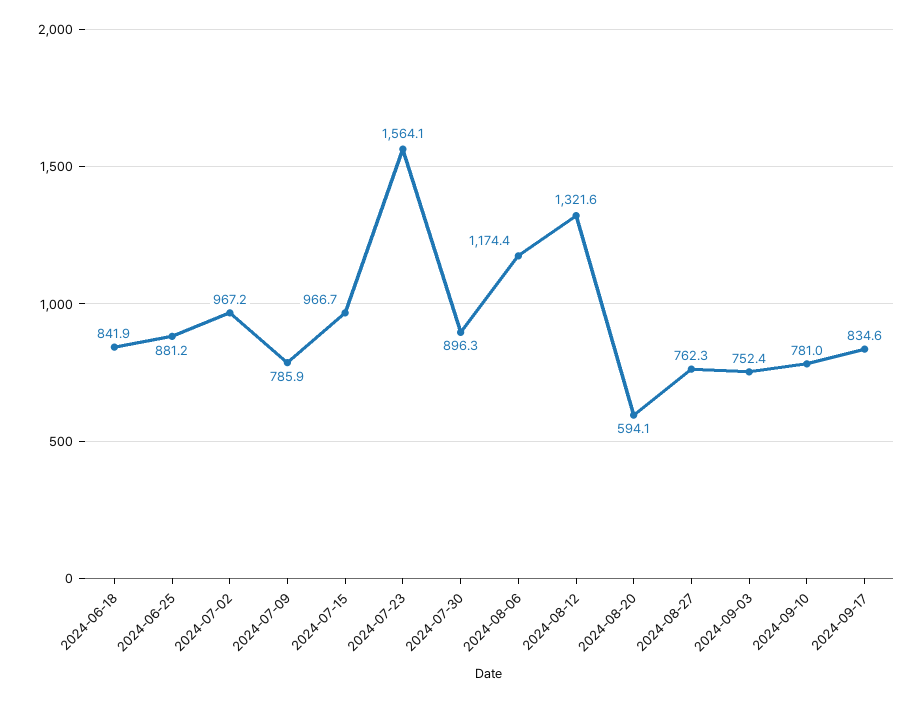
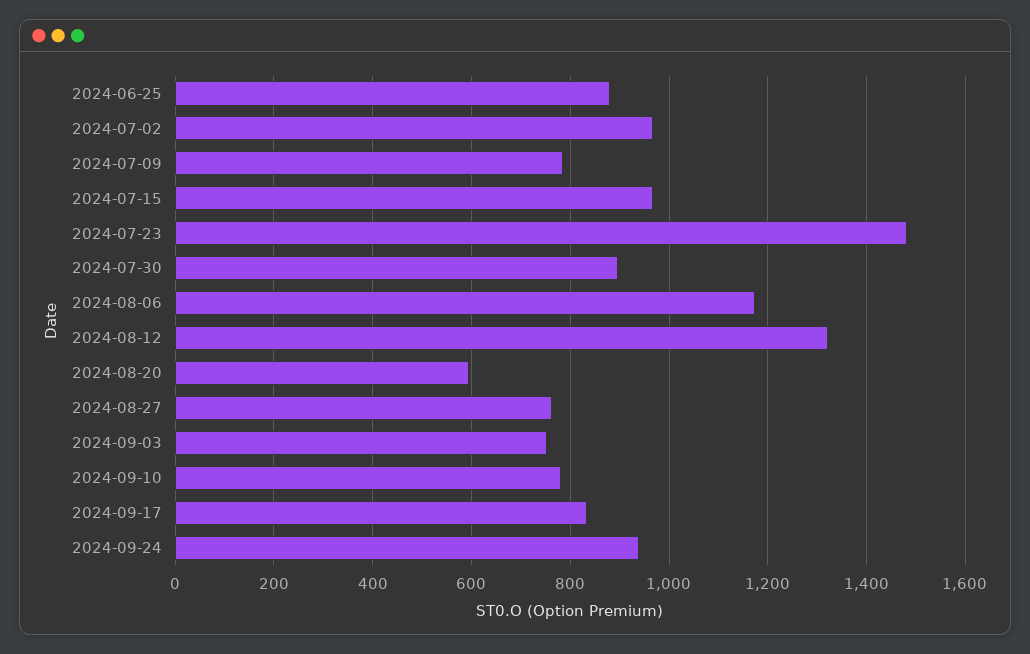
2024-06-18: 841.9 -> none
2024-07-23: 1564.1 -> 1480
2024-09-24: none -> 940

